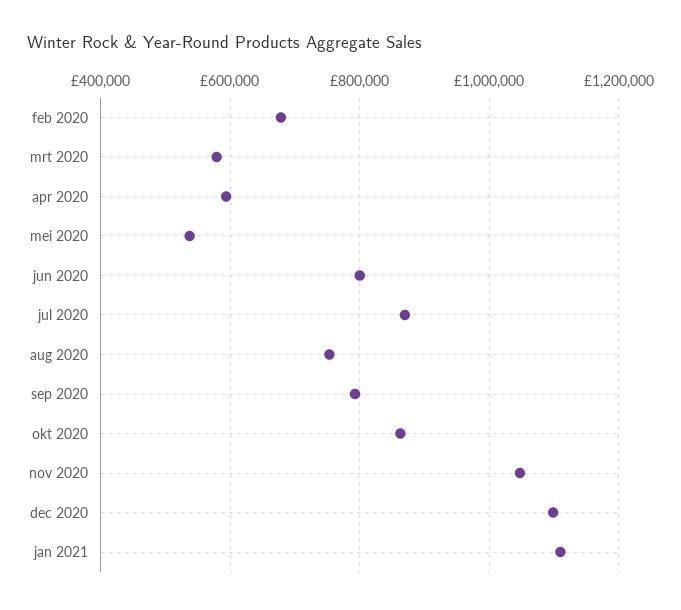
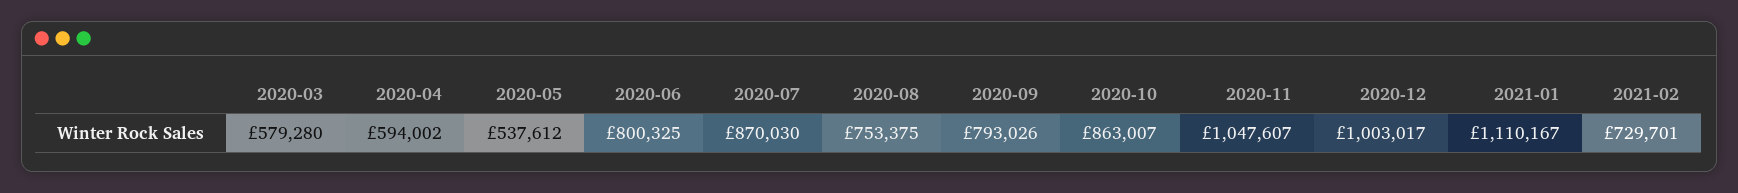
feb 2020: 680000 -> none
dec 2020: 1100000 -> 1003017
2021-02: none -> 729701

